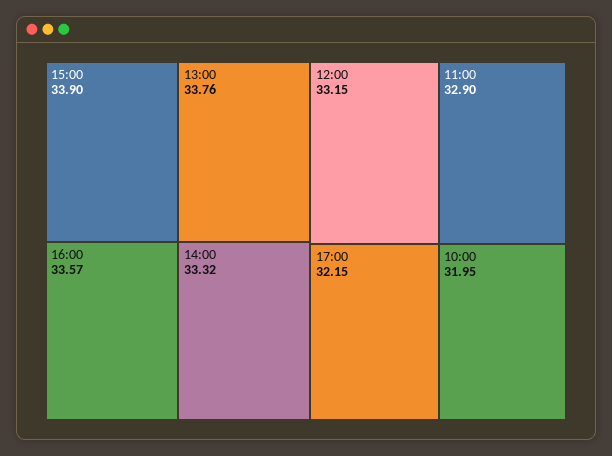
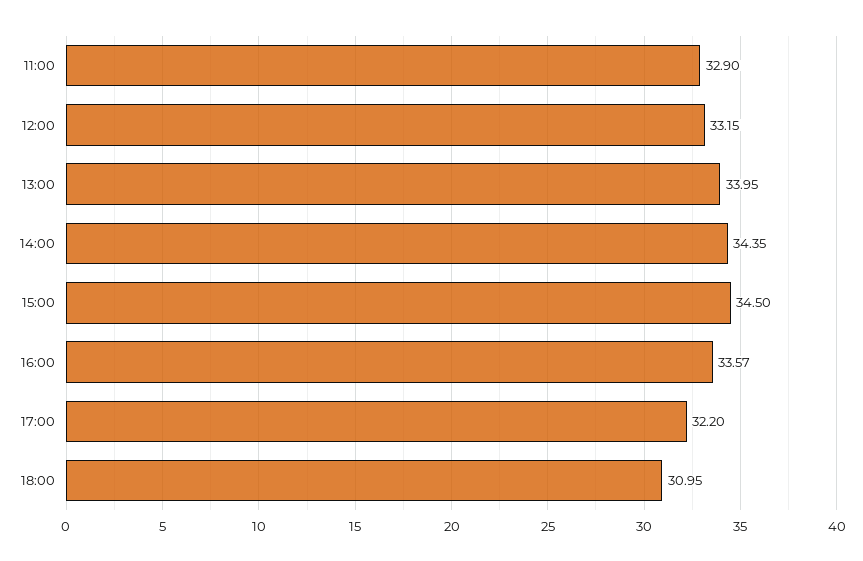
15:00: 33.9 -> 34.5
13:00: 33.76 -> 33.95
14:00: 33.32 -> 34.35
17:00: 32.15 -> 32.2
10:00: 31.95 -> none
18:00: none -> 30.95

